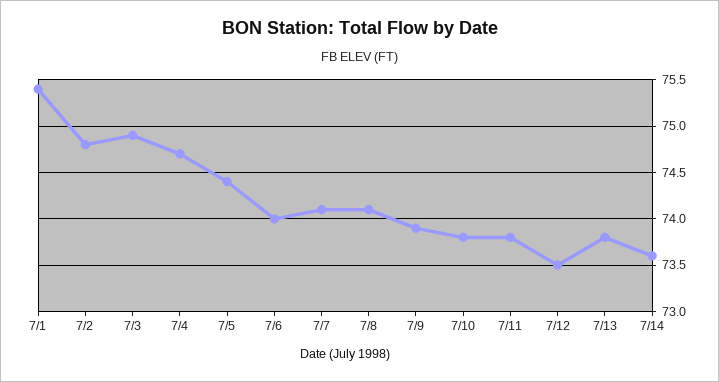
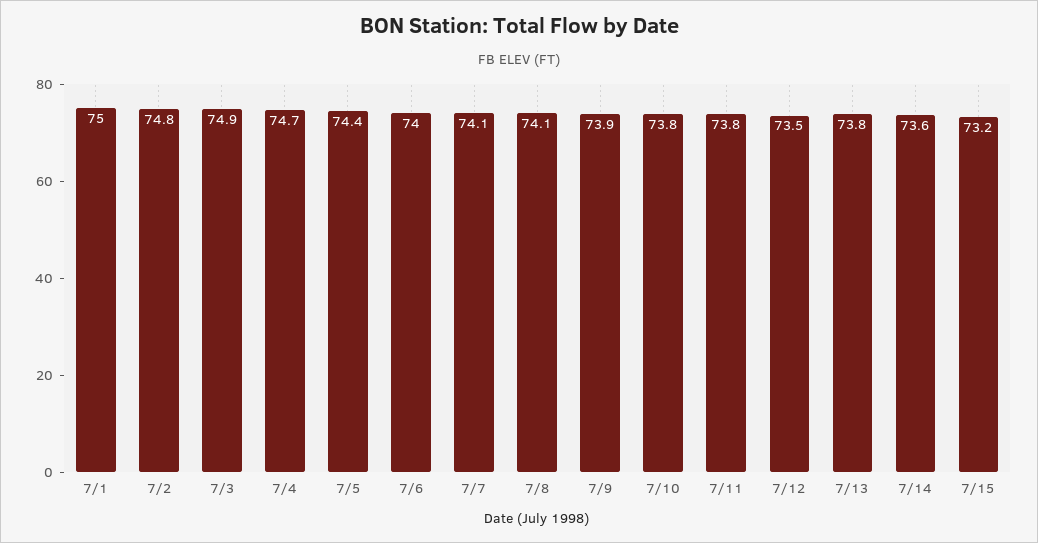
7/1: 75.4 -> 75
7/15: none -> 73.2

